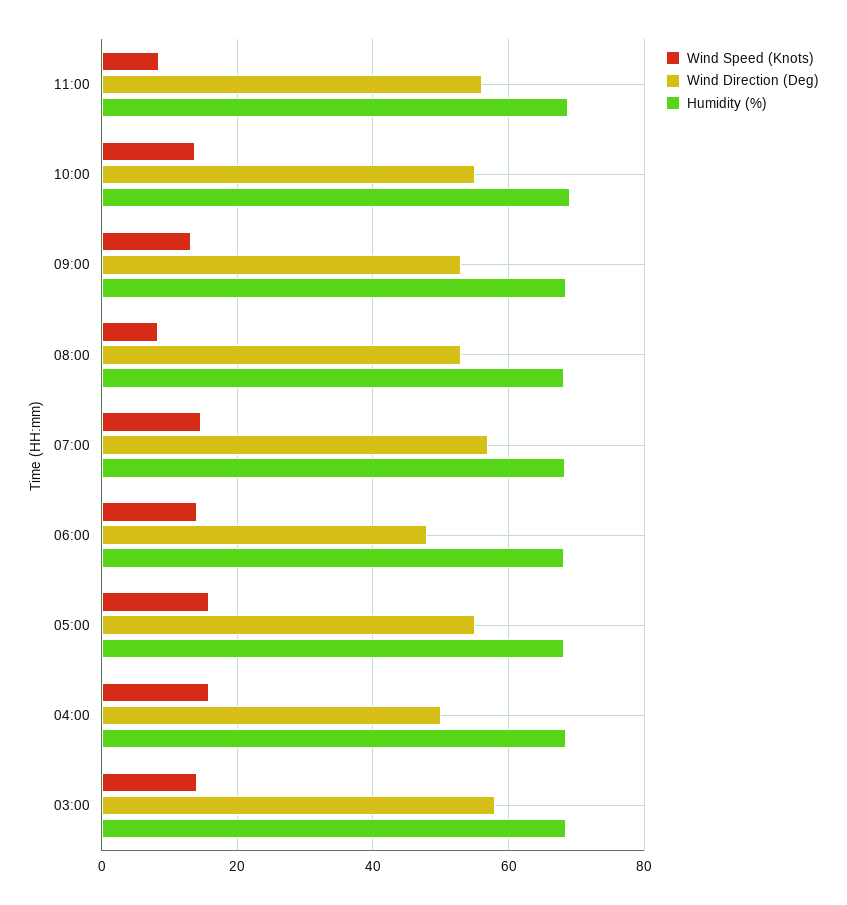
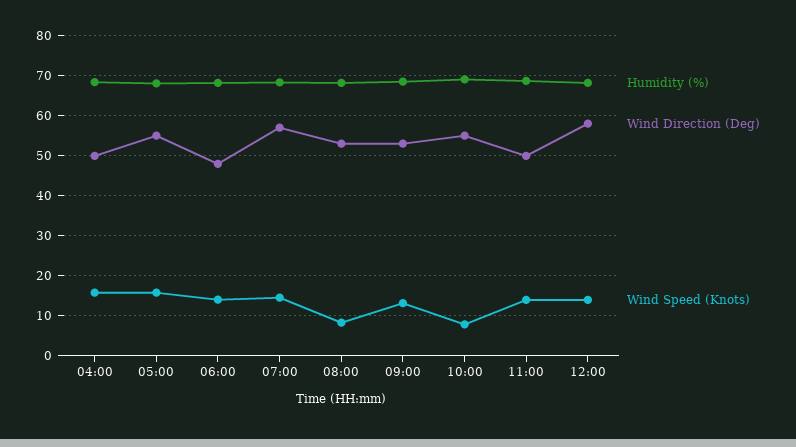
Wind Speed (Knots), 11:00: 8 -> 14
Wind Direction (Deg), 11:00: 56 -> 50
Wind Speed (Knots), 10:00: 14 -> 8
Wind Speed (Knots), 03:00: 14 -> none
Wind Direction (Deg), 03:00: 58 -> none
Humidity (%), 03:00: 68 -> none
Humidity (%), 12:00: none -> 68
Wind Direction (Deg), 12:00: none -> 58
Wind Speed (Knots), 12:00: none -> 14

